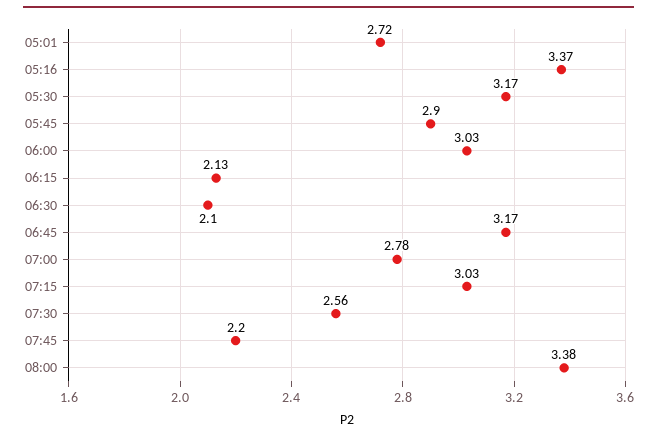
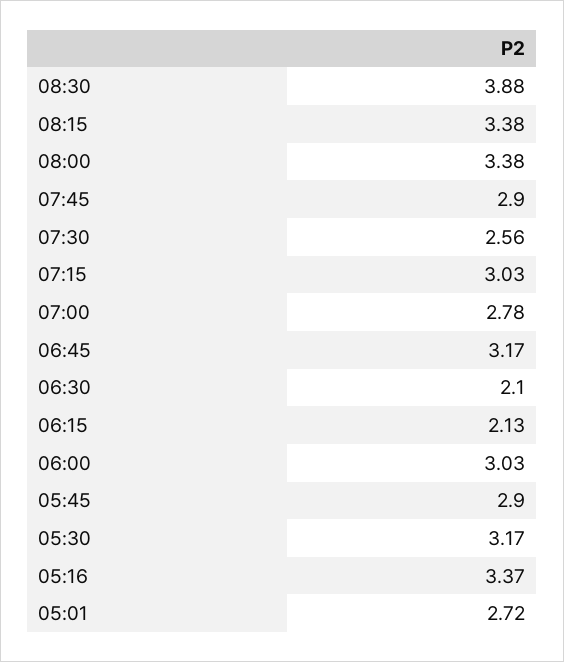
07:45: 2.2 -> 2.9
08:30: none -> 3.88
08:15: none -> 3.38

